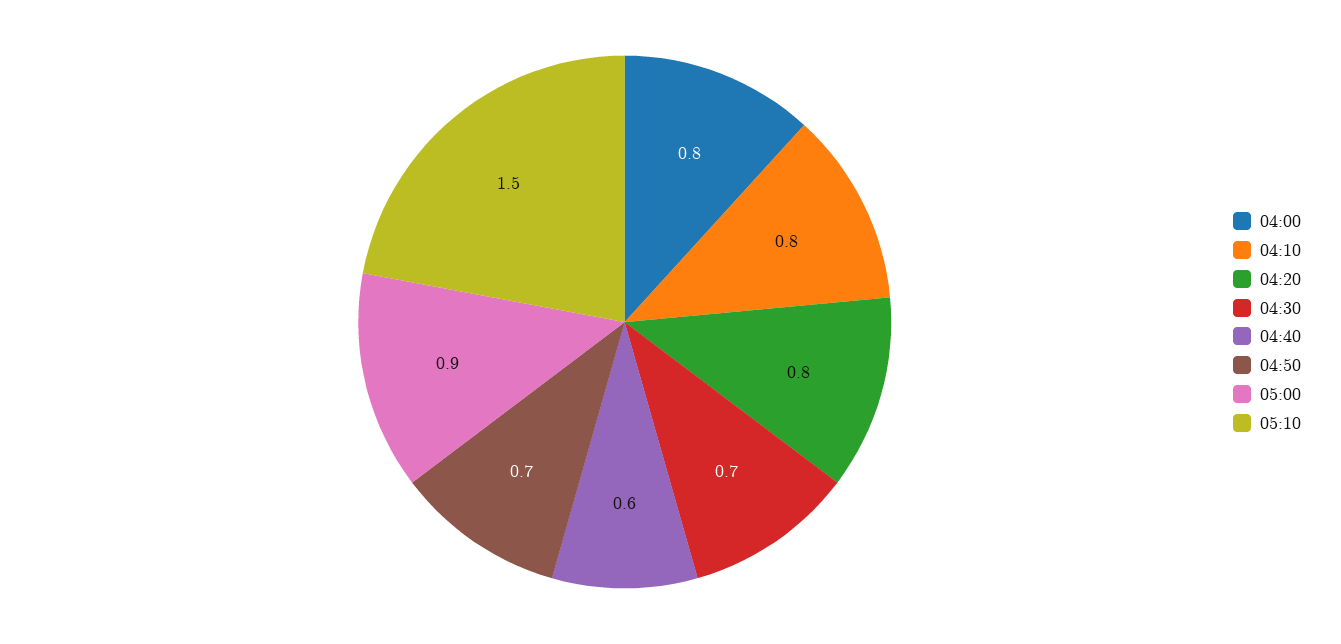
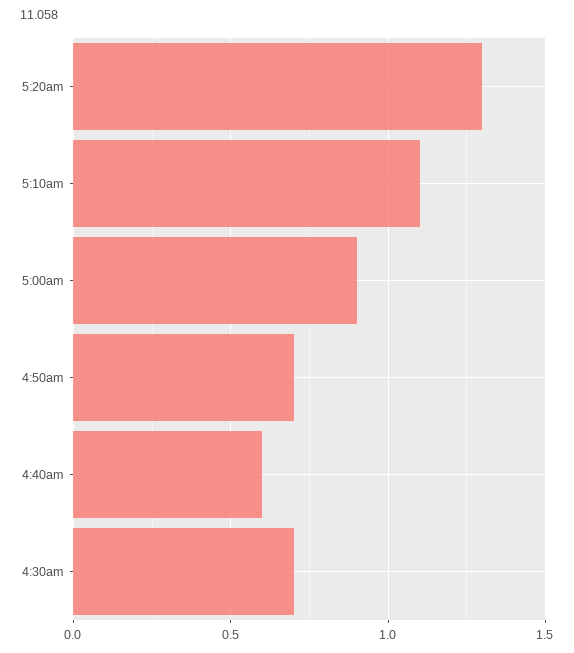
04:00: 0.8 -> none
04:10: 0.8 -> none
04:20: 0.8 -> none
05:10: 1.5 -> 1.1
5:20am: none -> 1.3

